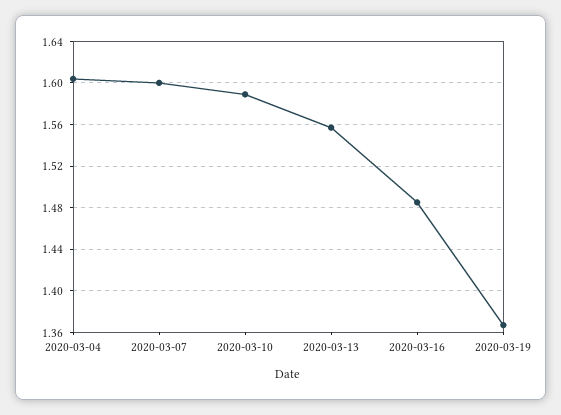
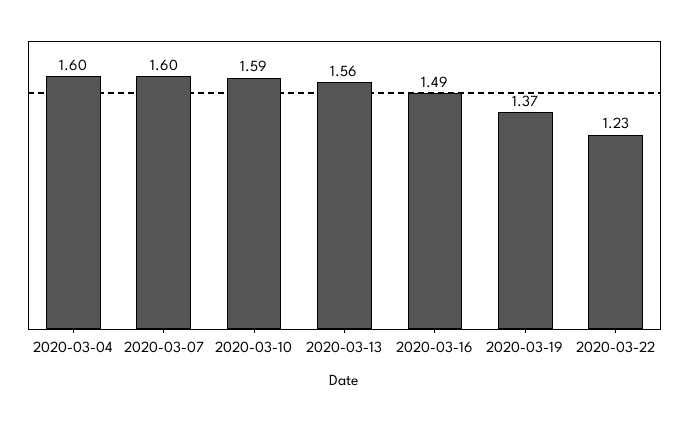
2020-03-22: none -> 1.23

